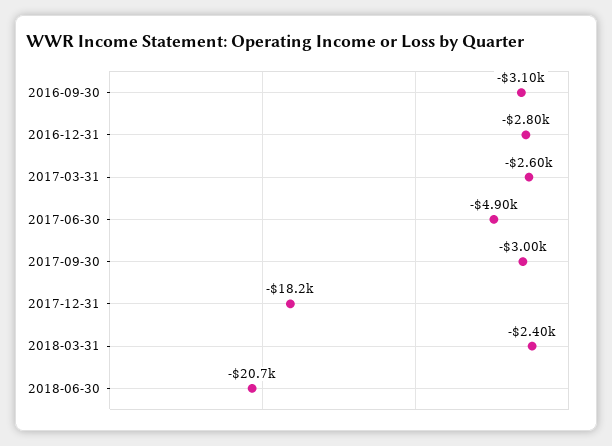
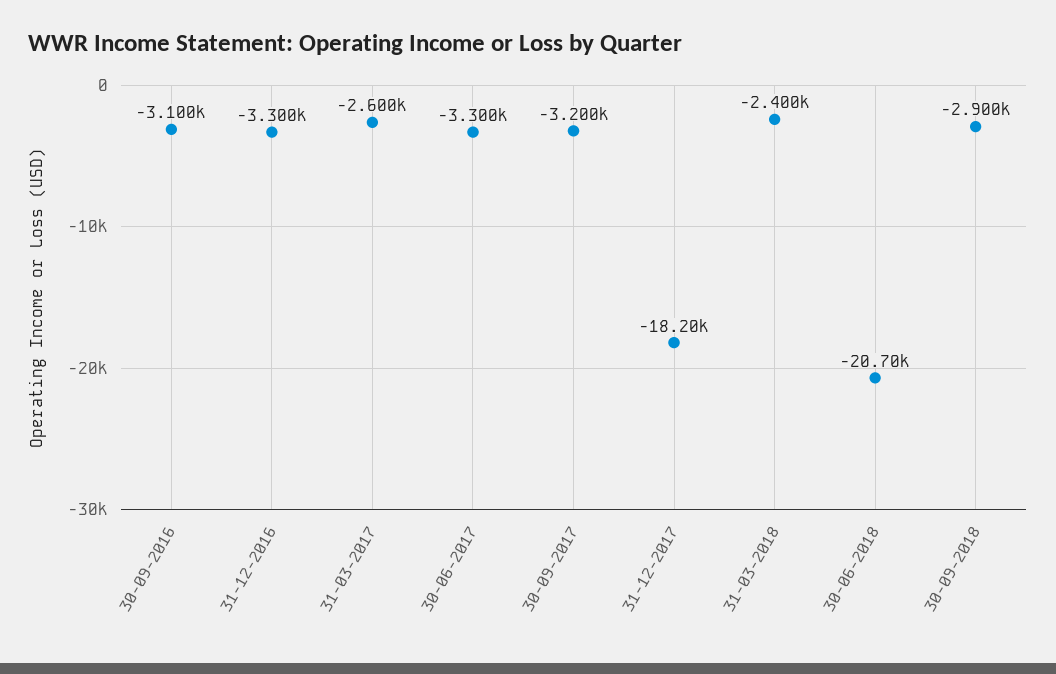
2016-12-31: -2800 -> -3300
2017-06-30: -4900 -> -3300
2017-09-30: -3000 -> -3200
30-09-2018: none -> -2900

